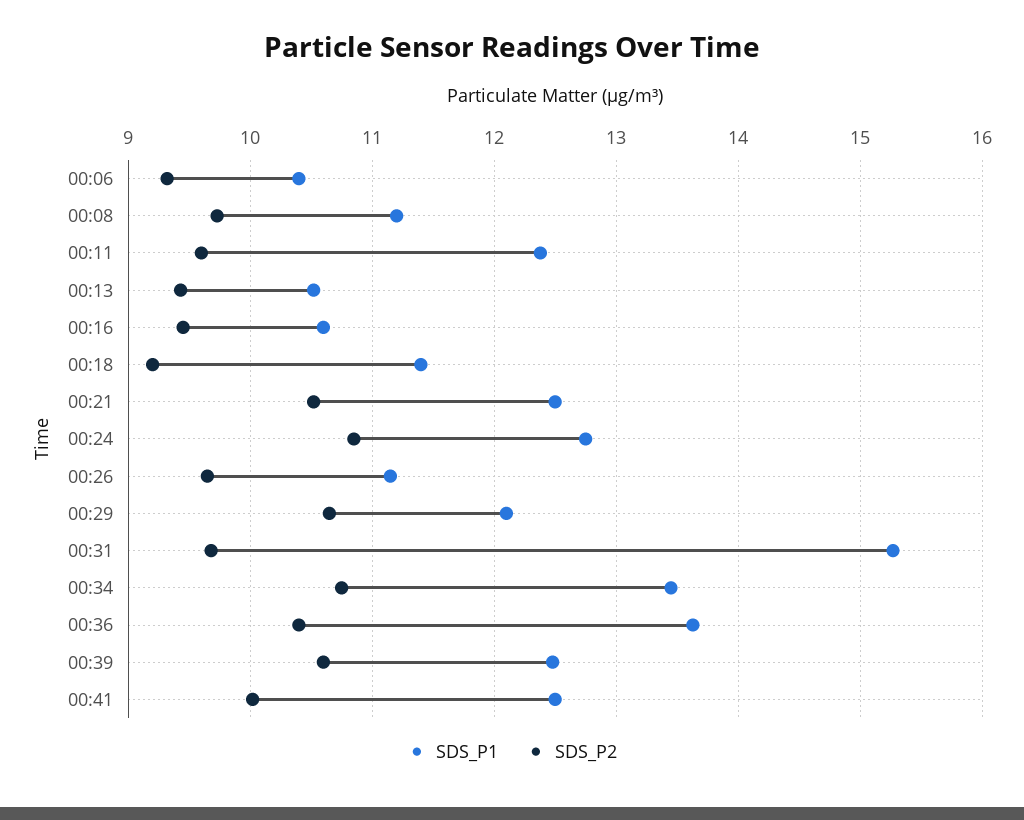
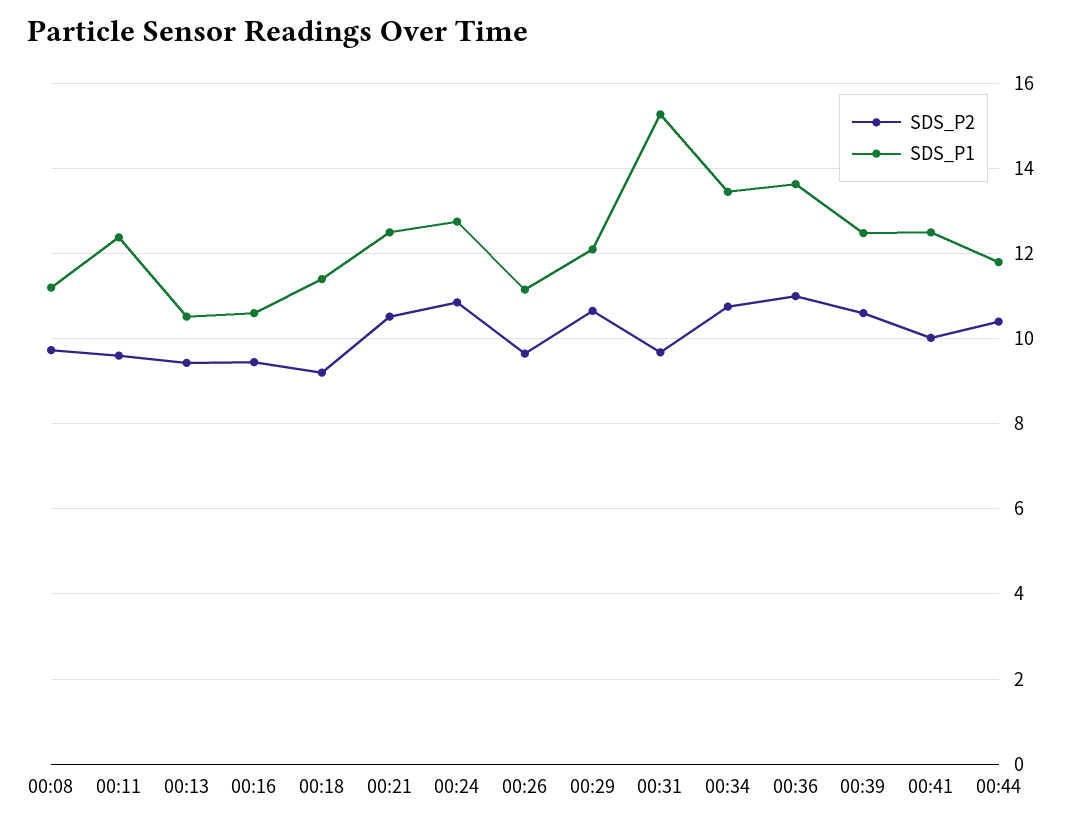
SDS_P1, 00:06: 10.4 -> none
SDS_P2, 00:06: 9.3 -> none
SDS_P2, 00:36: 10.4 -> 11
SDS_P2, 00:44: none -> 10.4
SDS_P1, 00:44: none -> 11.8

